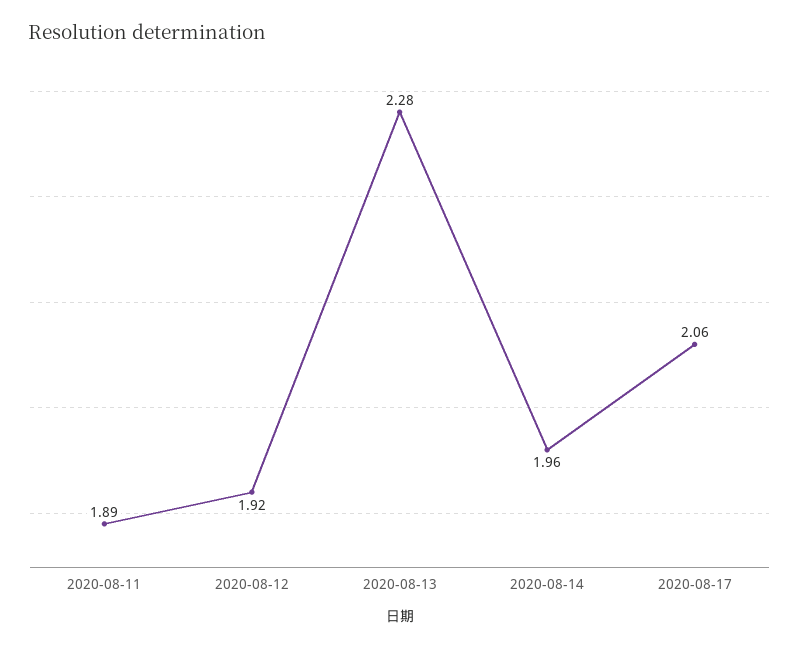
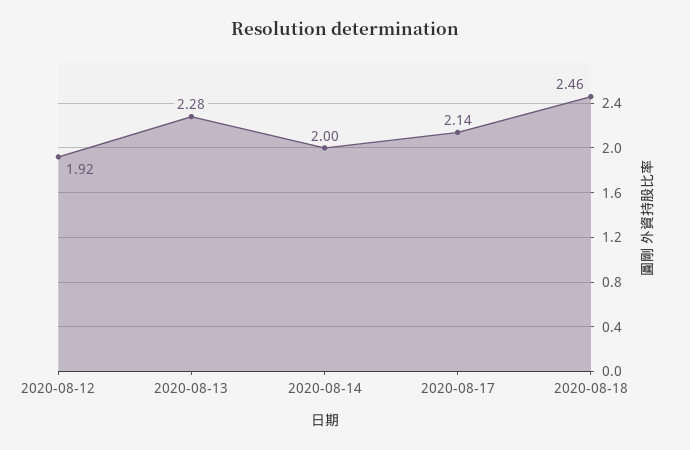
2020-08-11: 1.89 -> none
2020-08-14: 1.96 -> 2
2020-08-17: 2.06 -> 2.14
2020-08-18: none -> 2.46

